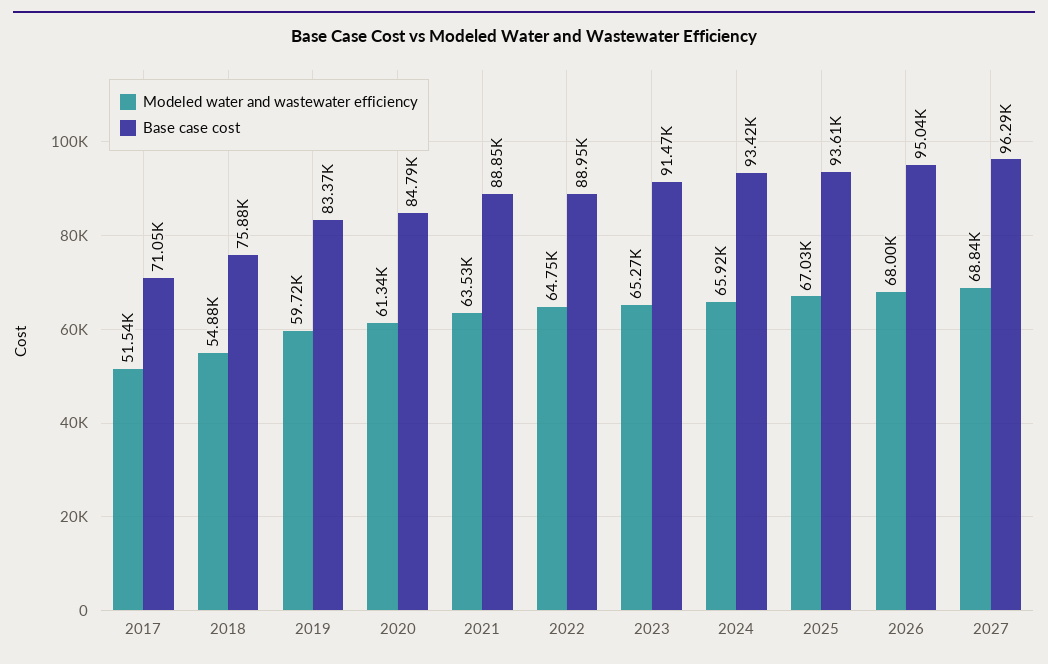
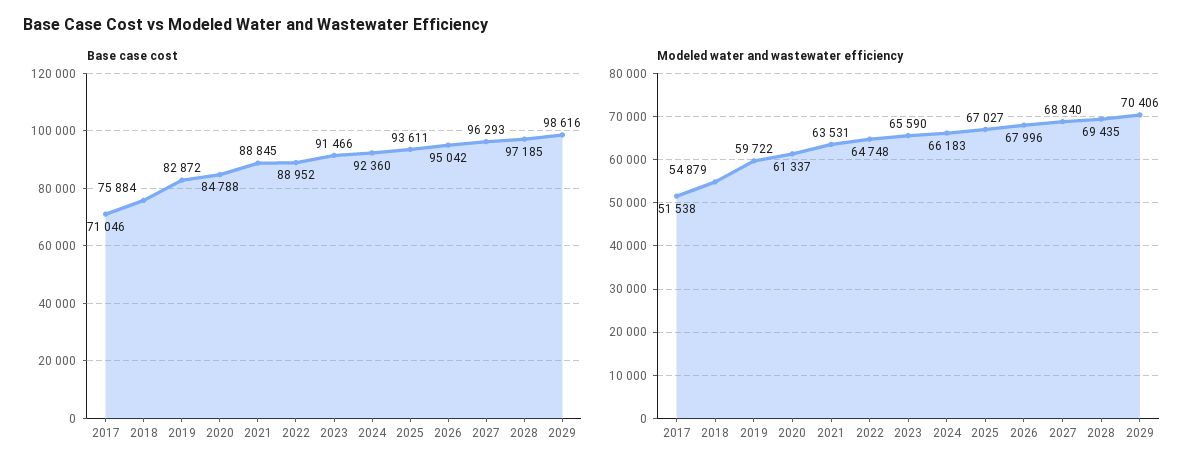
Base case cost, 2019: 83370 -> 82872
Modeled water and wastewater efficiency, 2023: 65270 -> 65590
Modeled water and wastewater efficiency, 2024: 65920 -> 66183
Base case cost, 2024: 93420 -> 92360
Base case cost, 2028: none -> 97185
Base case cost, 2029: none -> 98616
Modeled water and wastewater efficiency, 2028: none -> 69435
Modeled water and wastewater efficiency, 2029: none -> 70406

